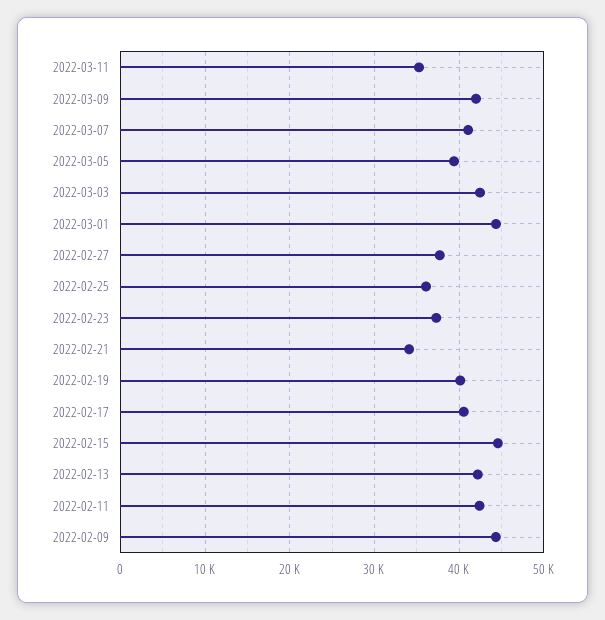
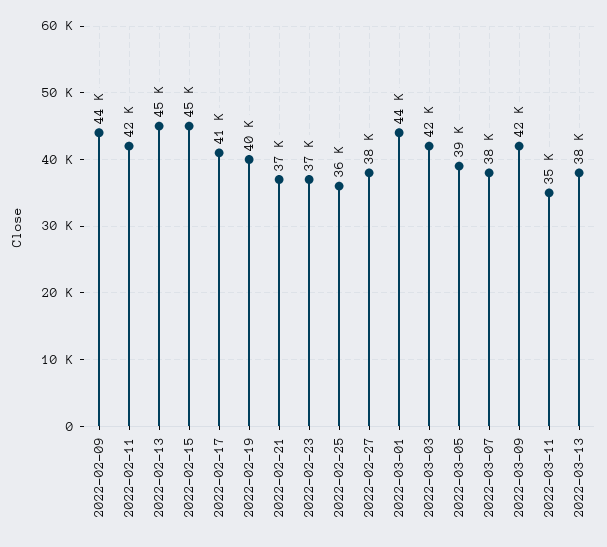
2022-03-07: 41000 -> 38000
2022-02-21: 34000 -> 37000
2022-02-13: 42000 -> 45000
2022-03-13: none -> 38000

